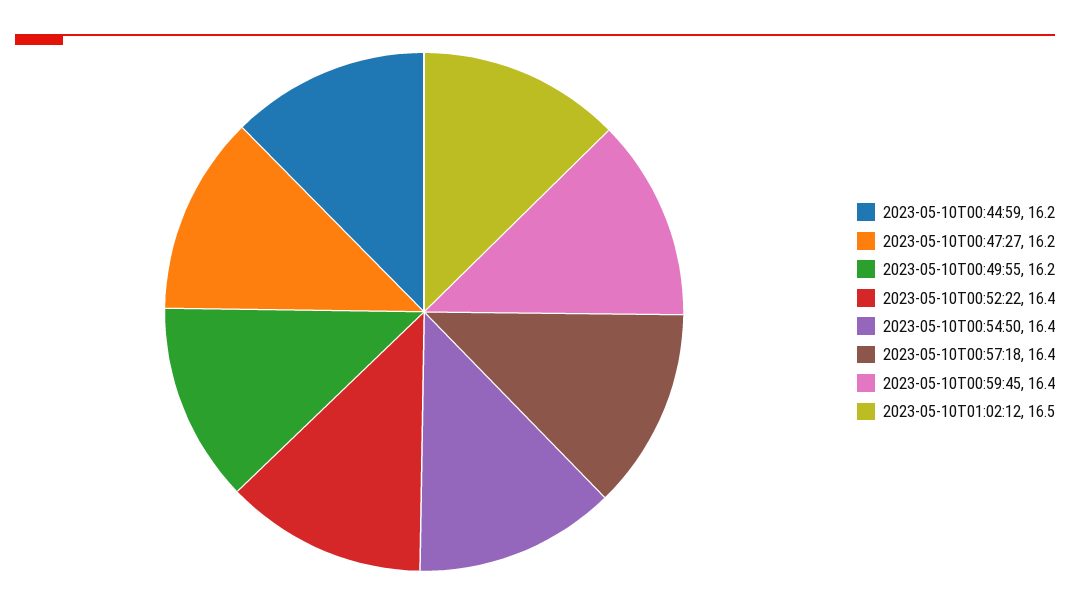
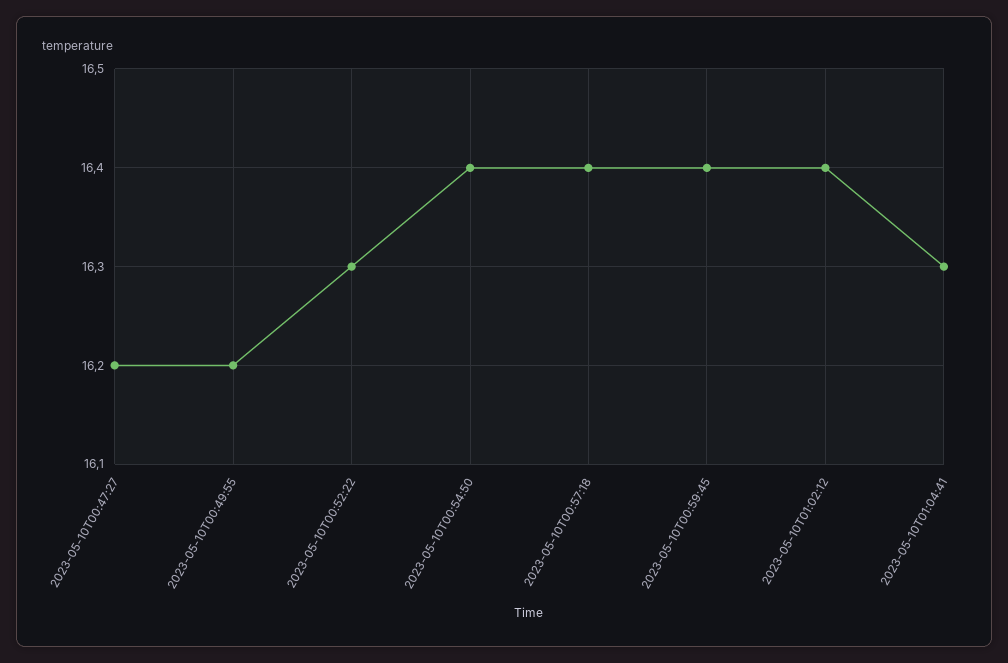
2023-05-10T00:44:59: 16.2 -> none
2023-05-10T00:52:22: 16.4 -> 16.3
2023-05-10T01:02:12: 16.5 -> 16.4
2023-05-10T01:04:41: none -> 16.3

